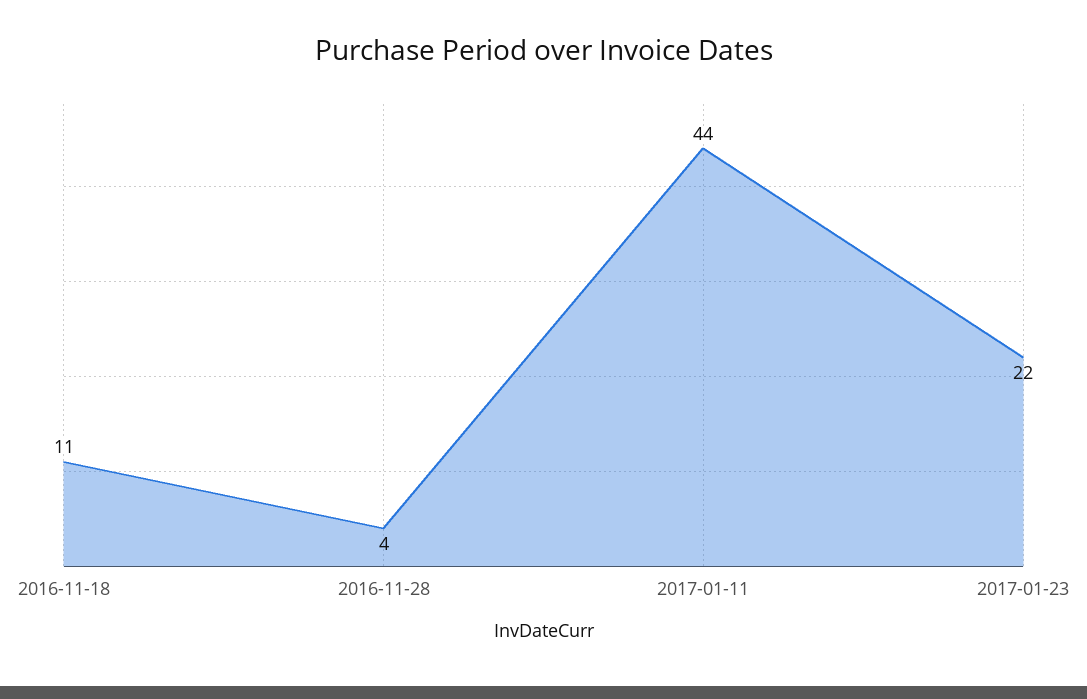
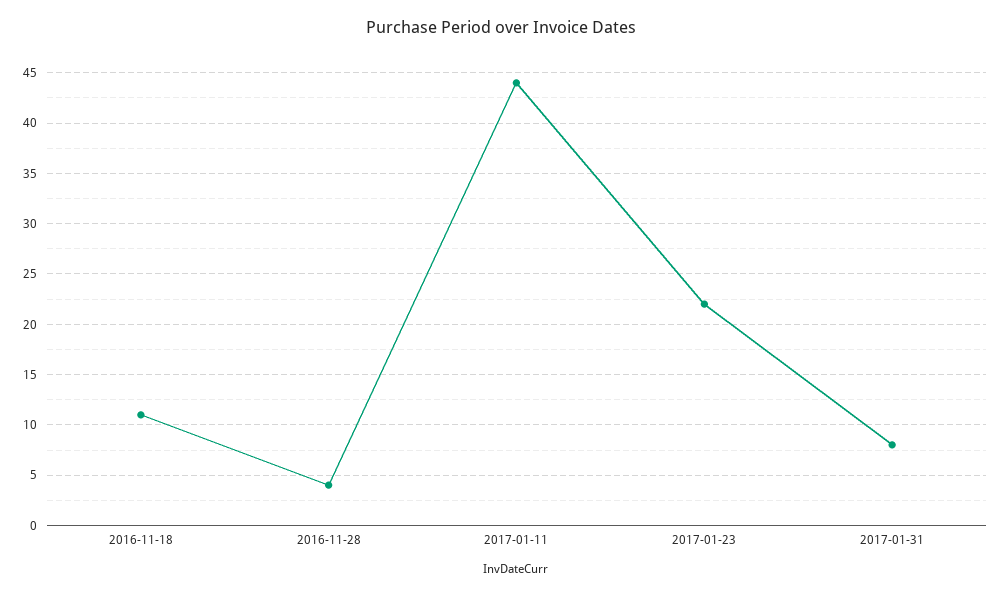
2017-01-31: none -> 8

